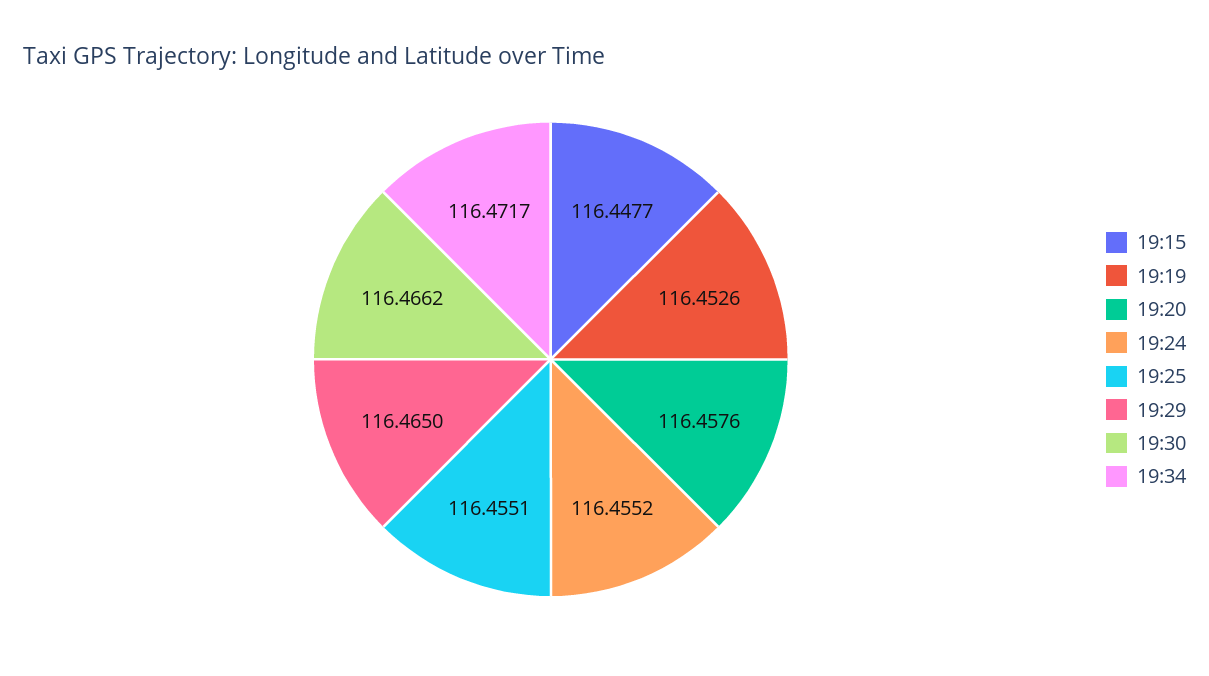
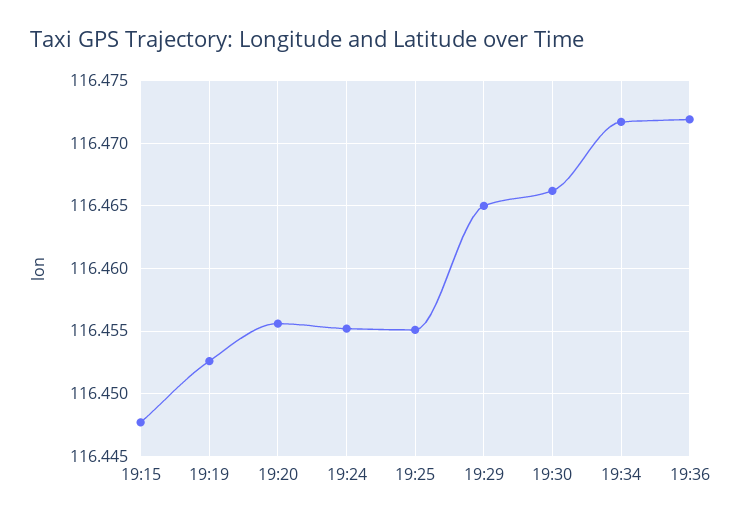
19:20: 116.4576 -> 116.4555
19:36: none -> 116.472

